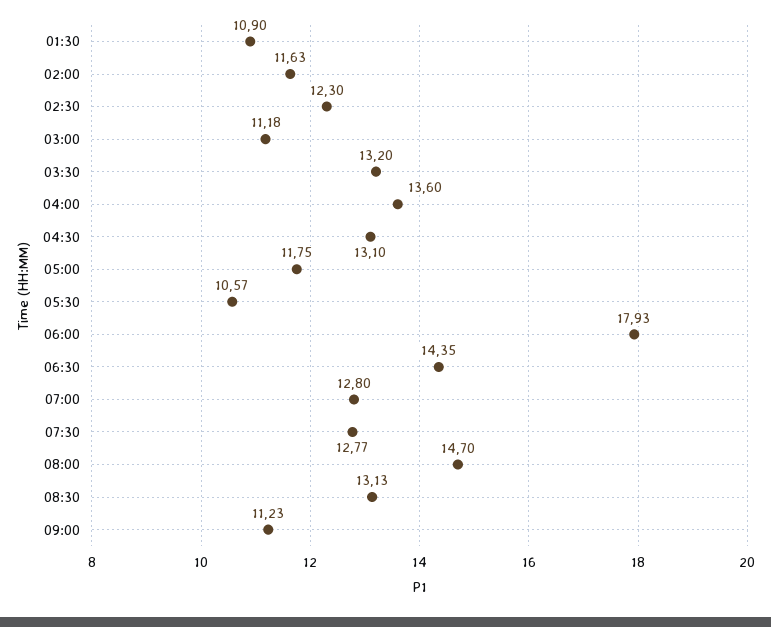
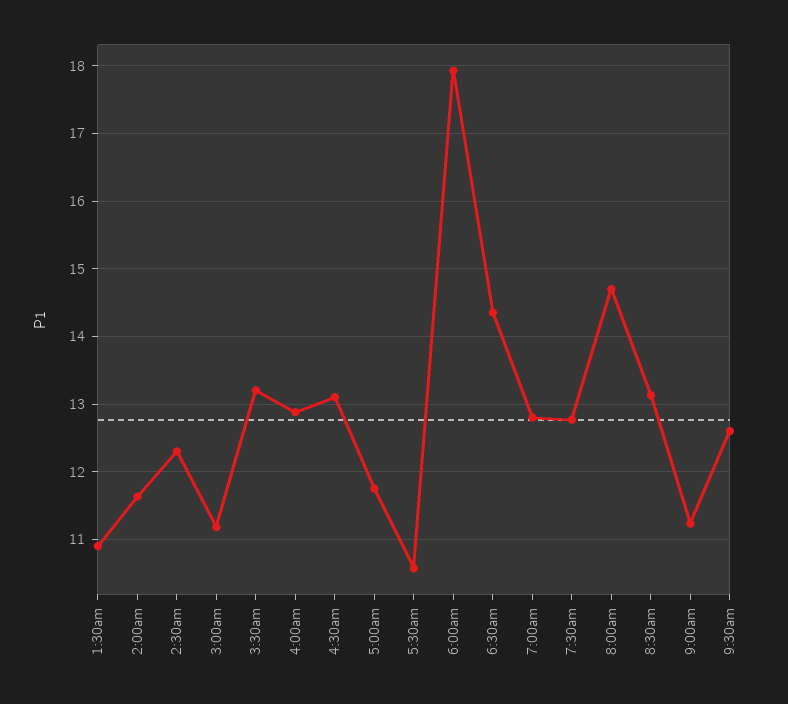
04:00: 13.6 -> 12.9
9:30am: none -> 12.6

